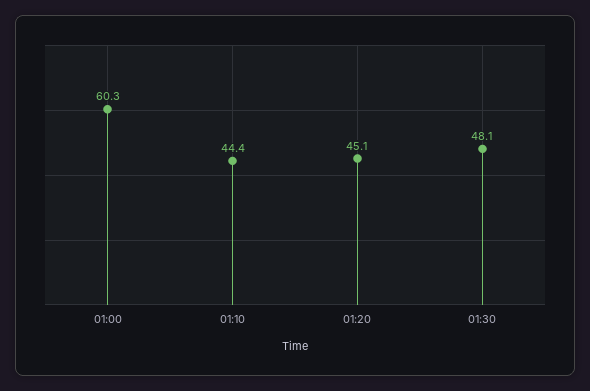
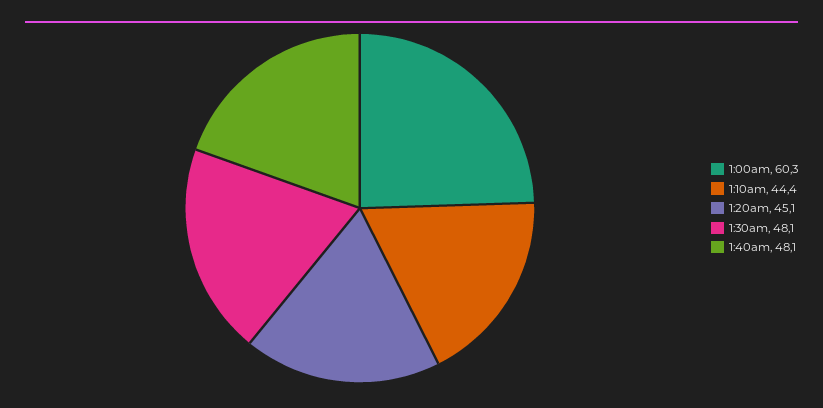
1:40am: none -> 48.1

